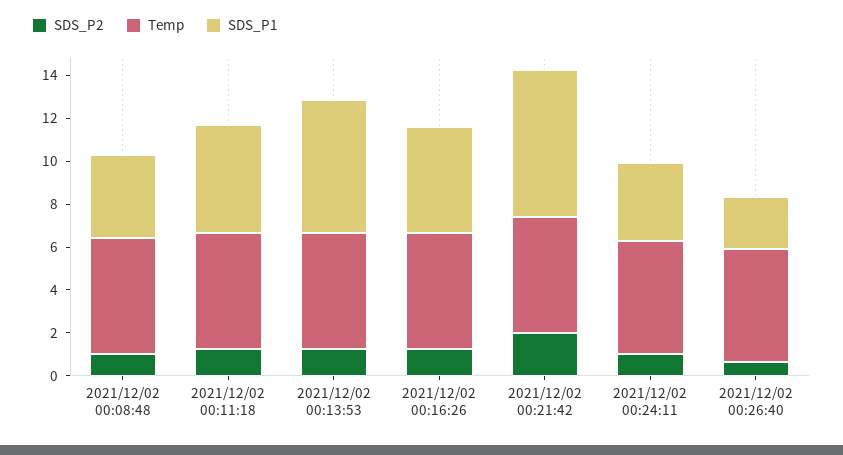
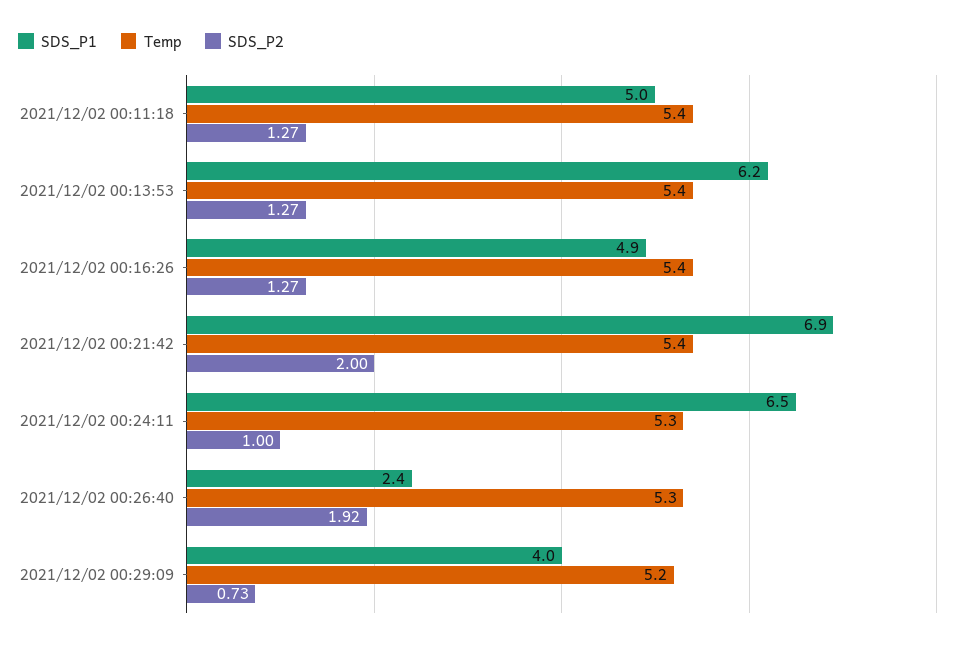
SDS_P2, 2021/12/02 00:08:48: 1 -> none
Temp, 2021/12/02 00:08:48: 5.5 -> none
SDS_P1, 2021/12/02 00:08:48: 4 -> none
SDS_P1, 2021/12/02 00:24:11: 3.5 -> 6.5
SDS_P2, 2021/12/02 00:26:40: 0.5 -> 1.92
SDS_P1, 2021/12/02 00:29:09: none -> 4
Temp, 2021/12/02 00:29:09: none -> 5.2
SDS_P2, 2021/12/02 00:29:09: none -> 0.73

